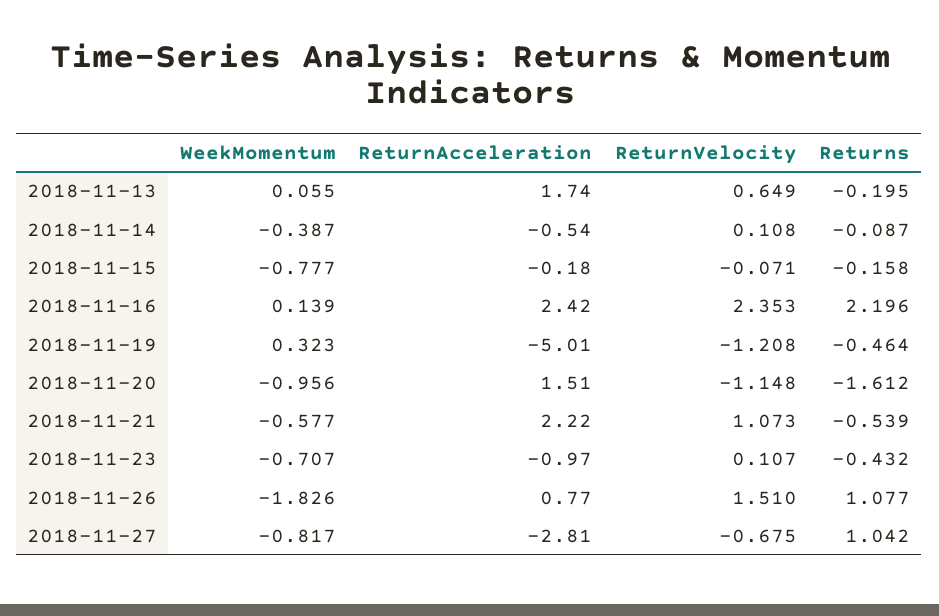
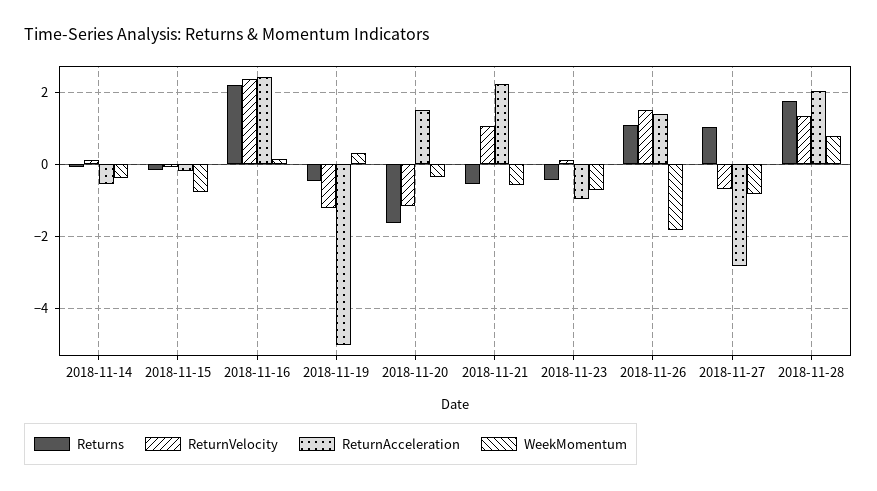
WeekMomentum, 2018-11-13: 0.055 -> none
ReturnAcceleration, 2018-11-13: 1.74 -> none
ReturnVelocity, 2018-11-13: 0.649 -> none
Returns, 2018-11-13: -0.195 -> none
WeekMomentum, 2018-11-20: -0.956 -> -0.4
ReturnAcceleration, 2018-11-26: 0.77 -> 1.4
Returns, 2018-11-28: none -> 1.8
ReturnVelocity, 2018-11-28: none -> 1.4
ReturnAcceleration, 2018-11-28: none -> 2
WeekMomentum, 2018-11-28: none -> 0.8

